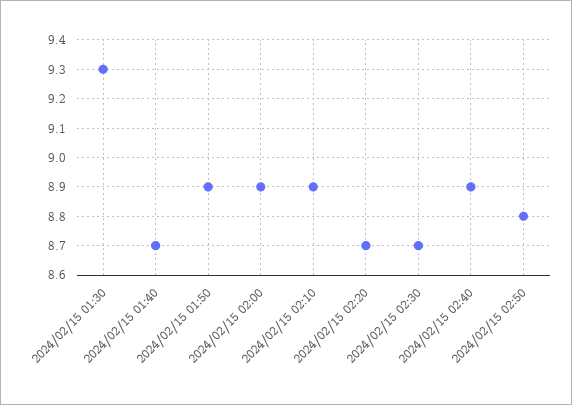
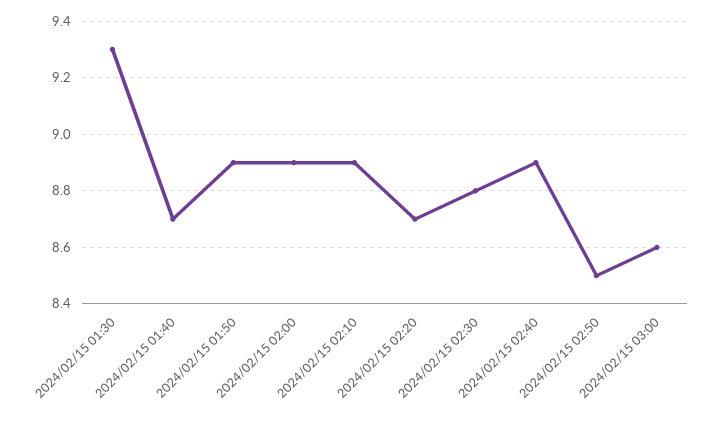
2024/02/15 02:30: 8.7 -> 8.8
2024/02/15 02:50: 8.8 -> 8.5
2024/02/15 03:00: none -> 8.6

